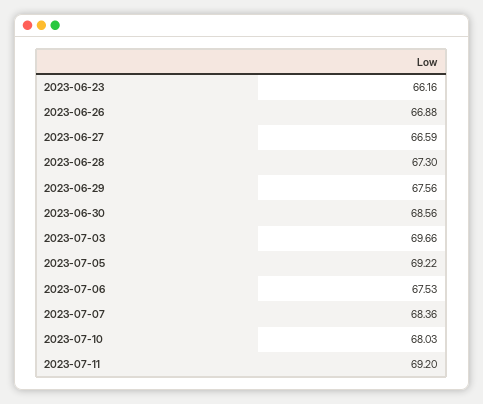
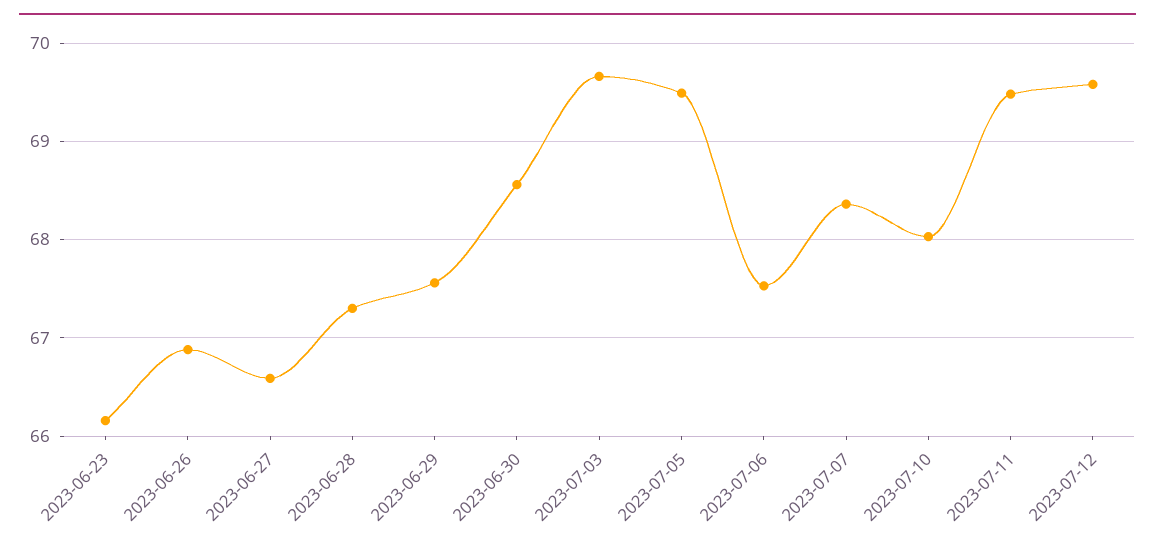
2023-07-05: 69.22 -> 69.5
2023-07-11: 69.2 -> 69.5
2023-07-12: none -> 69.6

